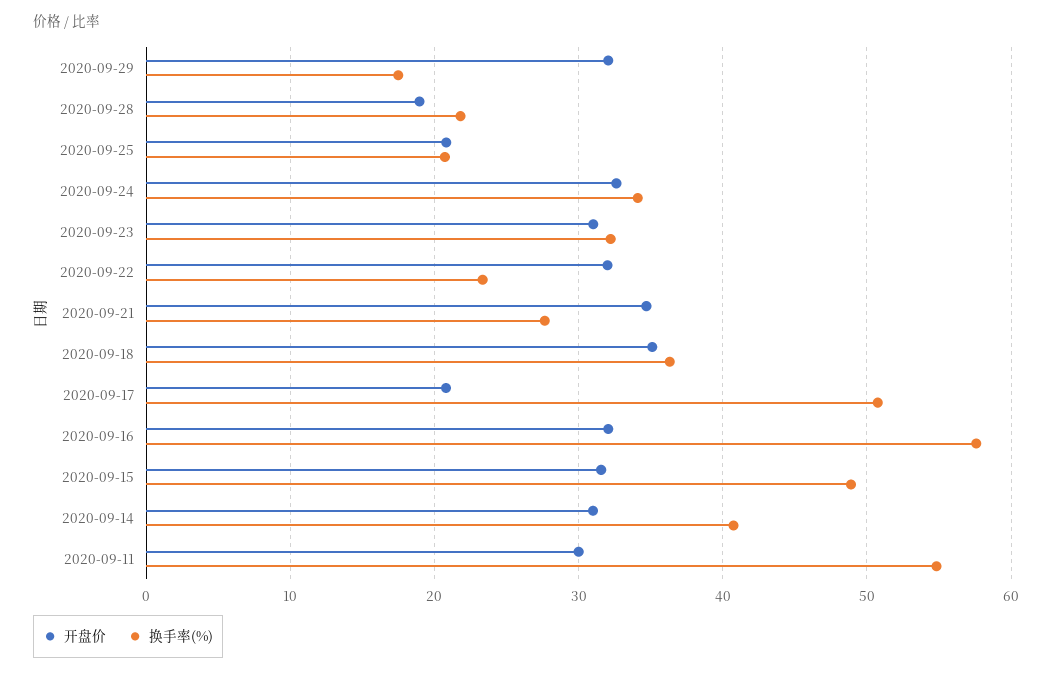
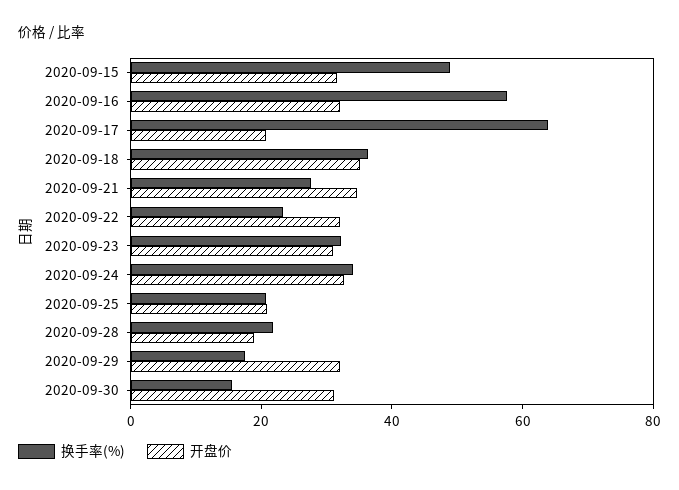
换手率(%), 2020-09-17: 51 -> 65
开盘价, 2020-09-14: 31 -> none
换手率(%), 2020-09-14: 41 -> none
开盘价, 2020-09-11: 30 -> none
换手率(%), 2020-09-11: 55 -> none
换手率(%), 2020-09-30: none -> 15
开盘价, 2020-09-30: none -> 30

